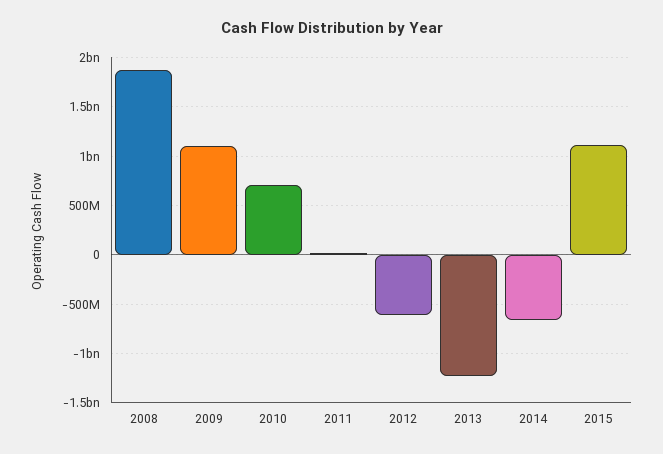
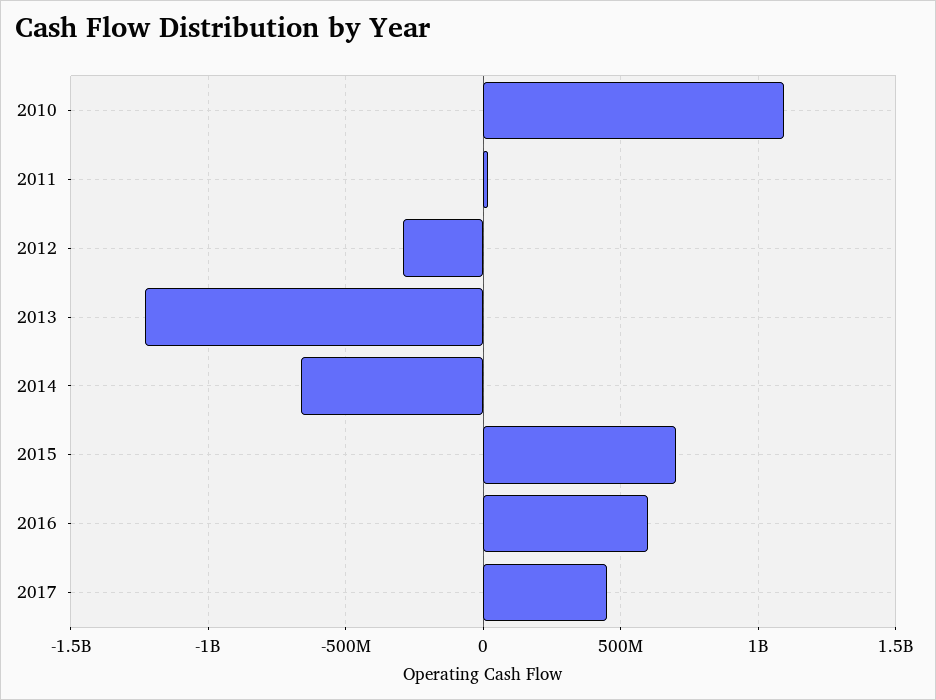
2008: 1900000000 -> none
2009: 1100000000 -> none
2010: 700000000 -> 1100000000
2012: -600000000 -> -300000000
2015: 1100000000 -> 700000000
2016: none -> 600000000
2017: none -> 450000000

